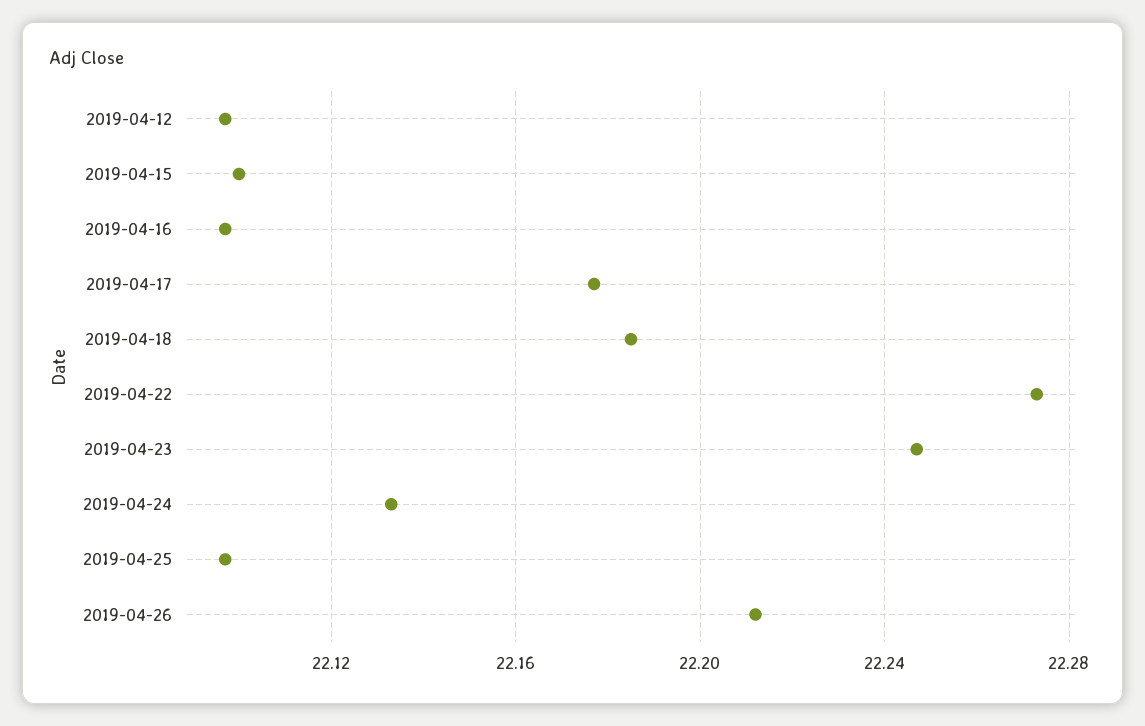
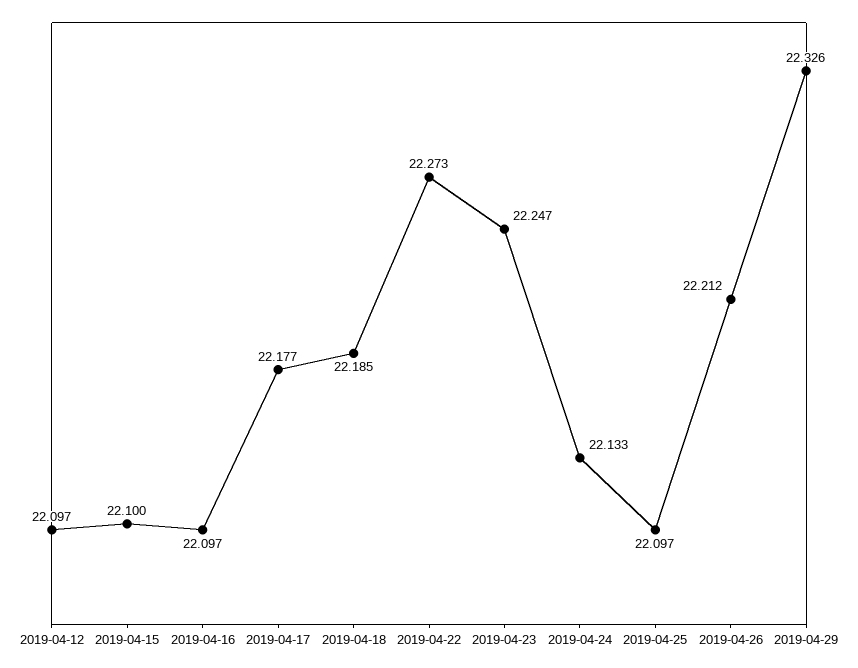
2019-04-29: none -> 22.326

